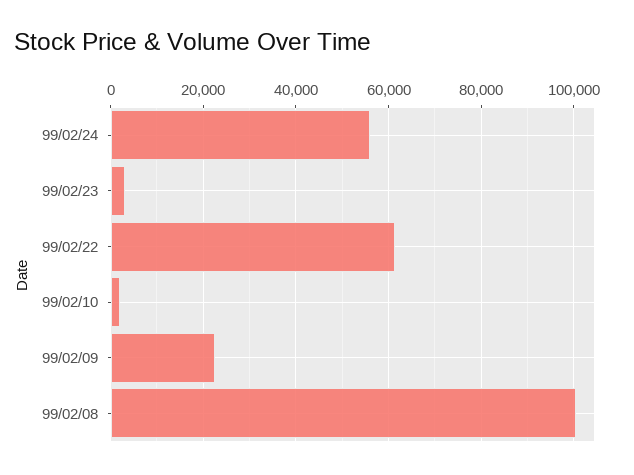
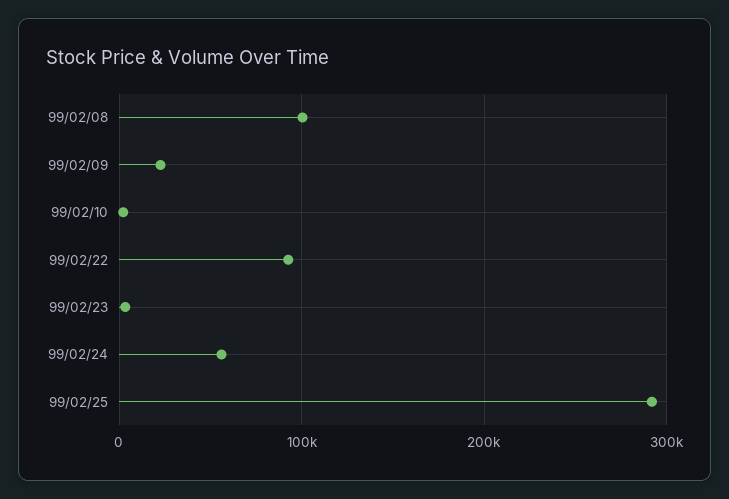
99/02/22: 62000 -> 90000
99/02/25: none -> 290000

